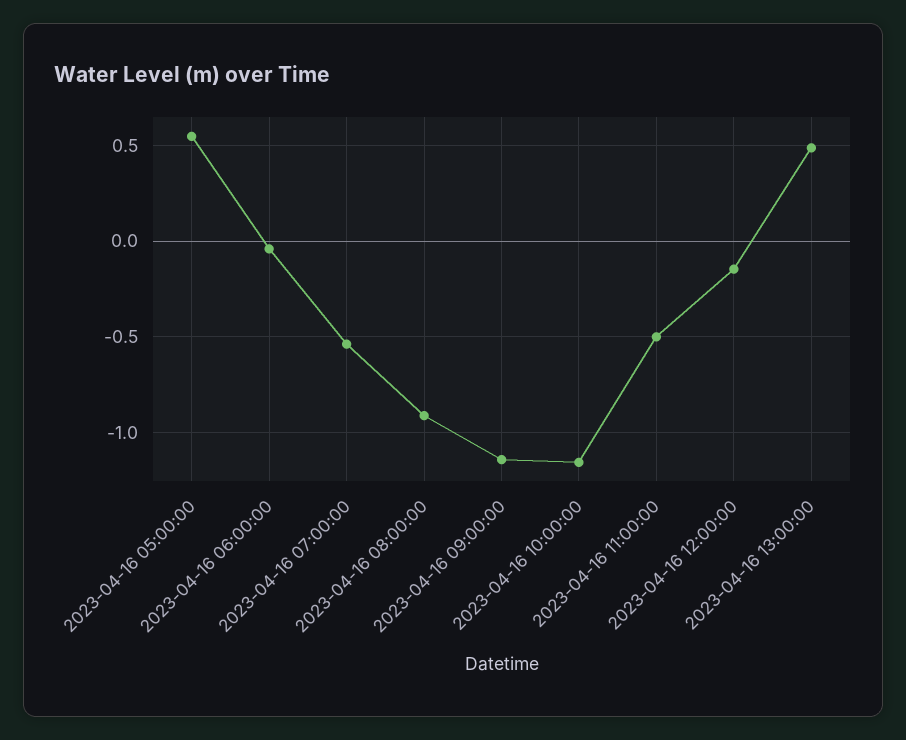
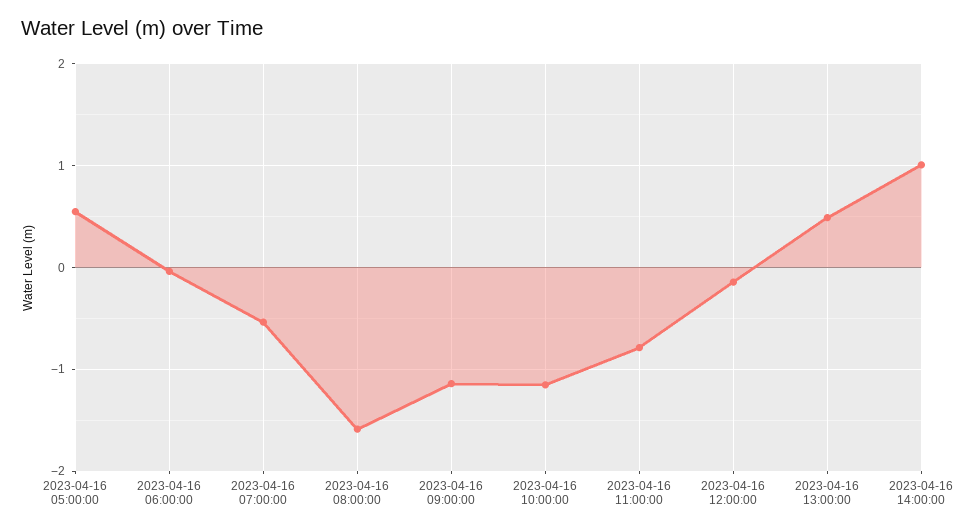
2023-04-16 08:00:00: -0.9 -> -1.6
2023-04-16 11:00:00: -0.5 -> -0.8
2023-04-16 14:00:00: none -> 1

